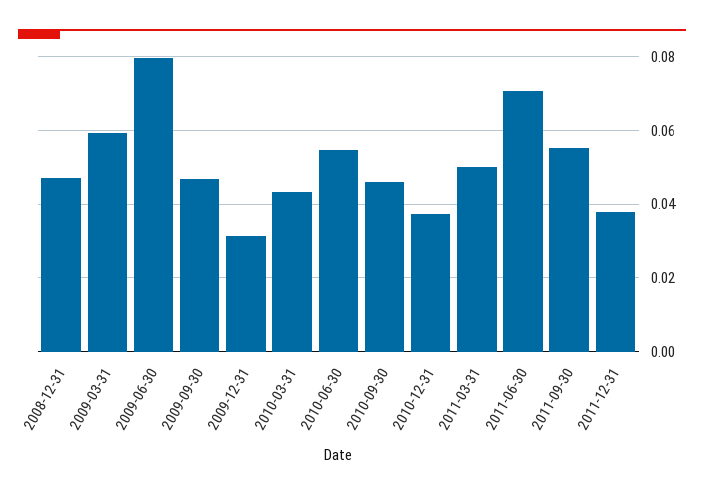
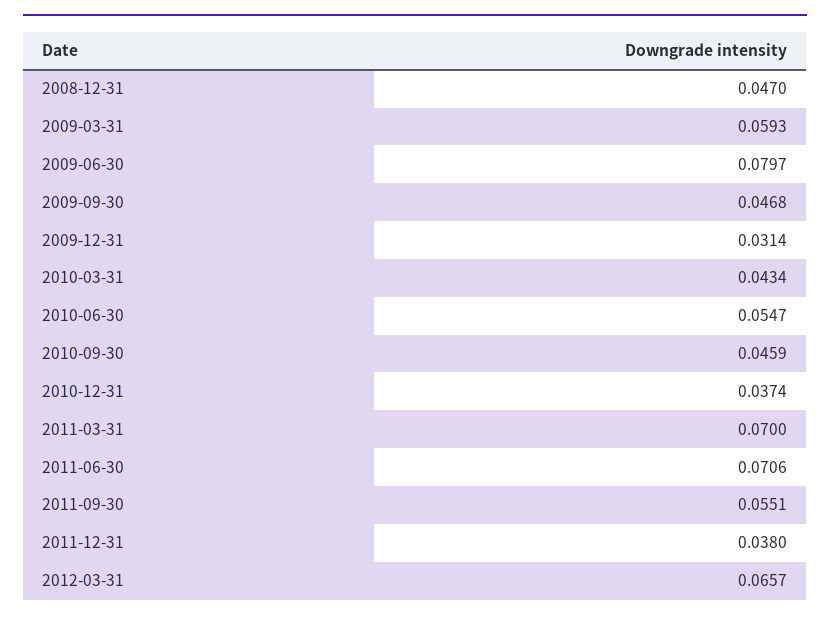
2011-03-31: 0.05 -> 0.07
2012-03-31: none -> 0.0657

